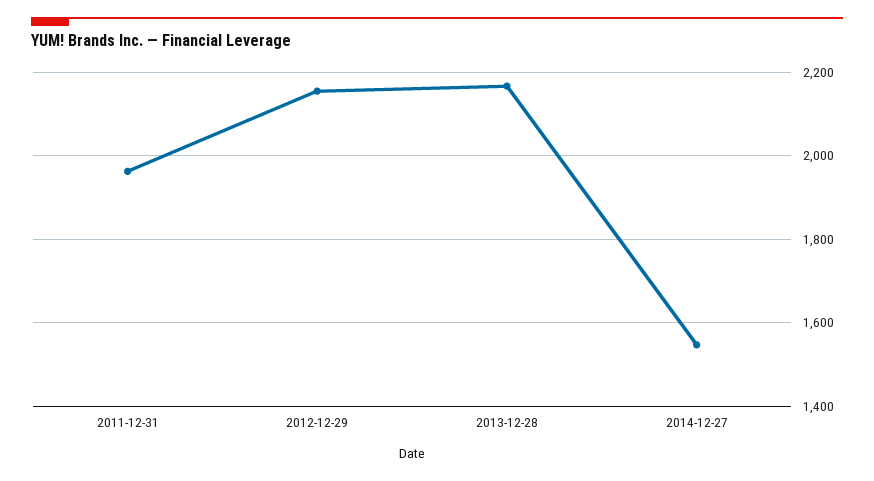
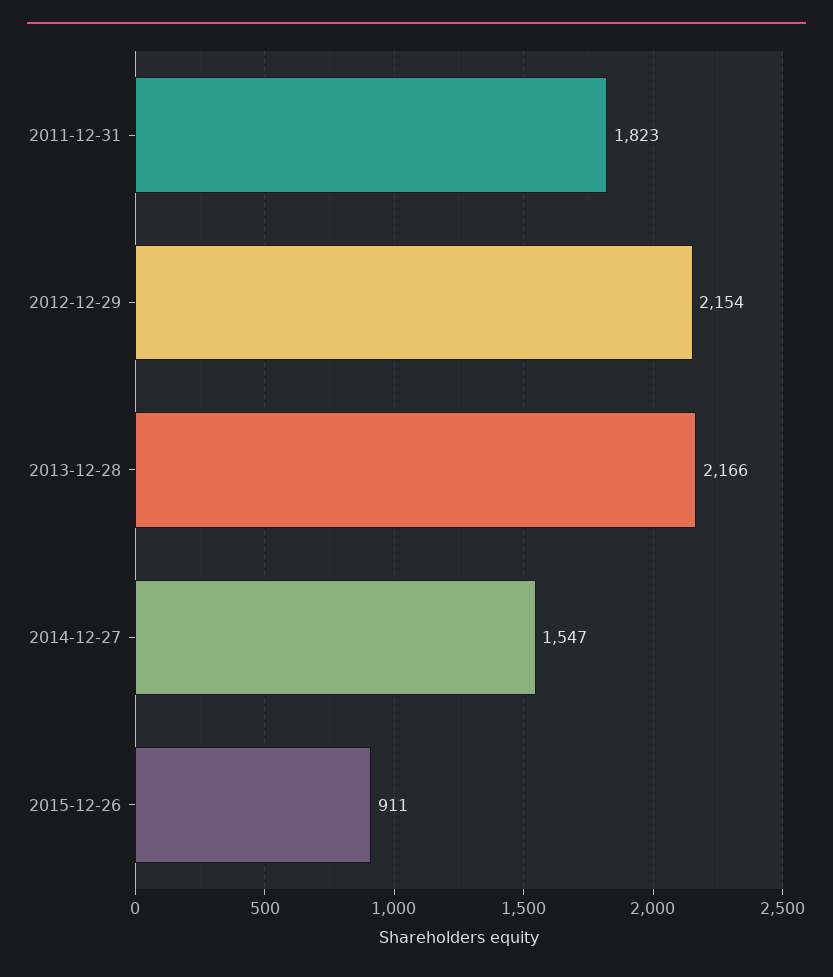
2011-12-31: 1960 -> 1823
2015-12-26: none -> 911

